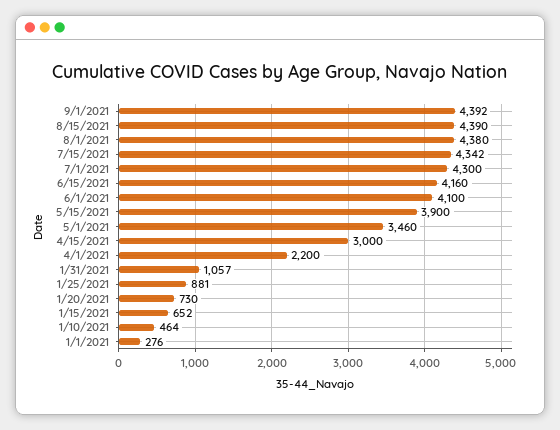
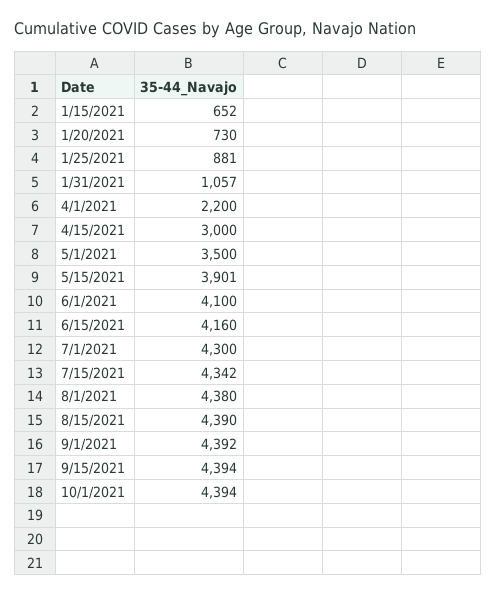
5/15/2021: 3900 -> 3901
5/1/2021: 3460 -> 3500
1/10/2021: 464 -> none
1/1/2021: 276 -> none
9/15/2021: none -> 4394
10/1/2021: none -> 4394

